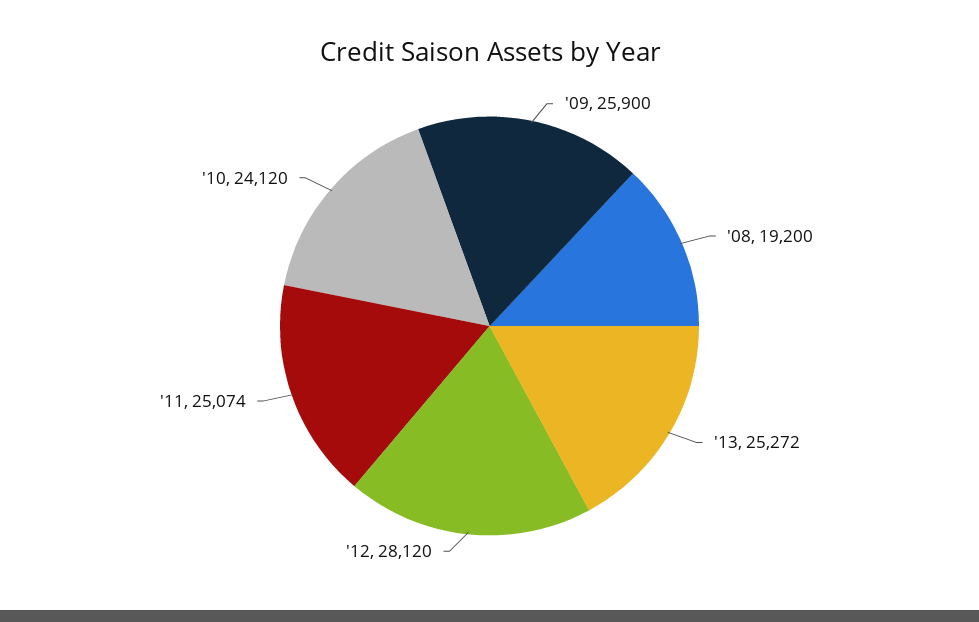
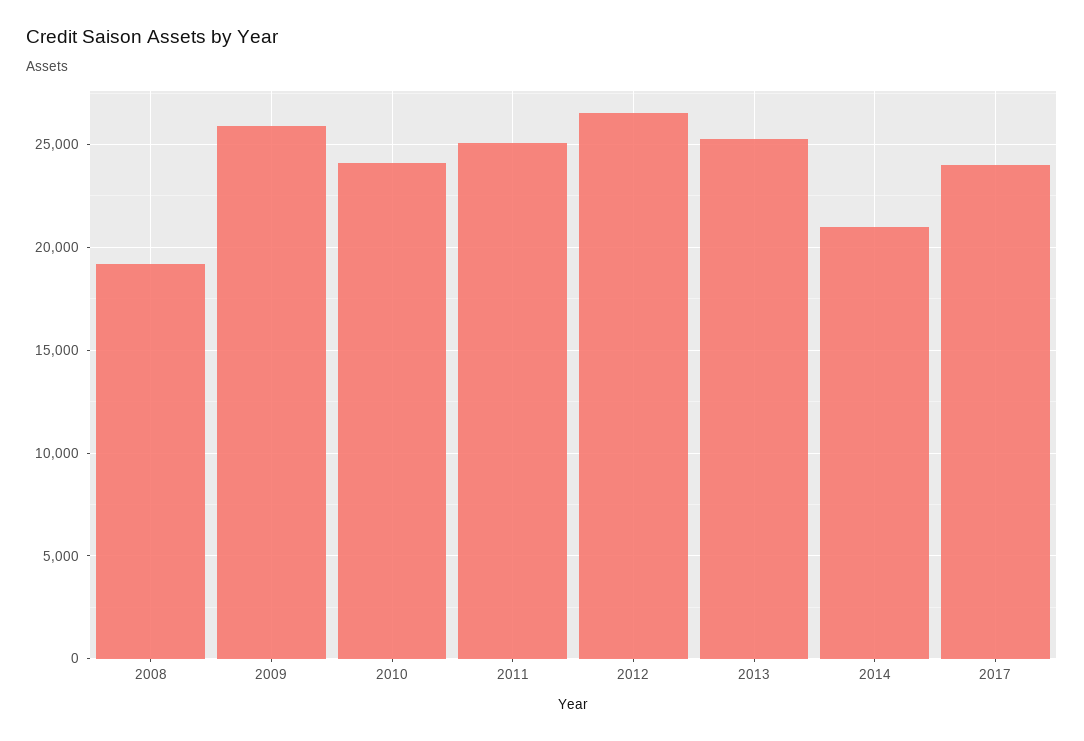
'12: 28120 -> 26500
2014: none -> 21000
2017: none -> 24000

